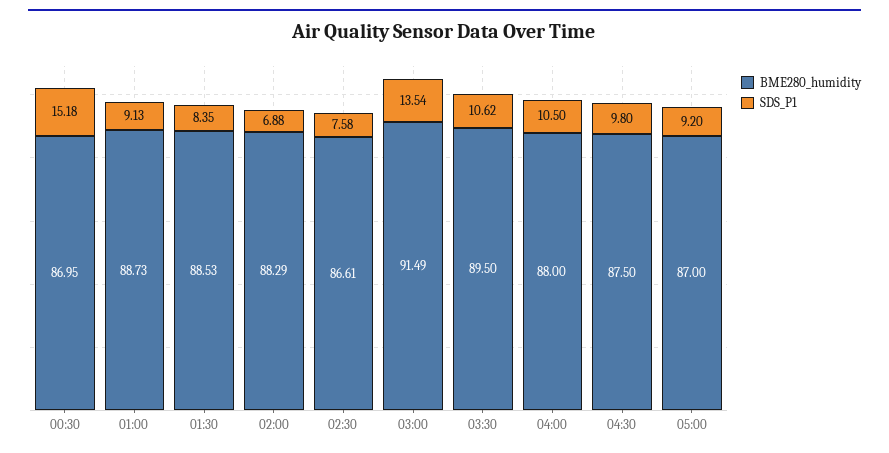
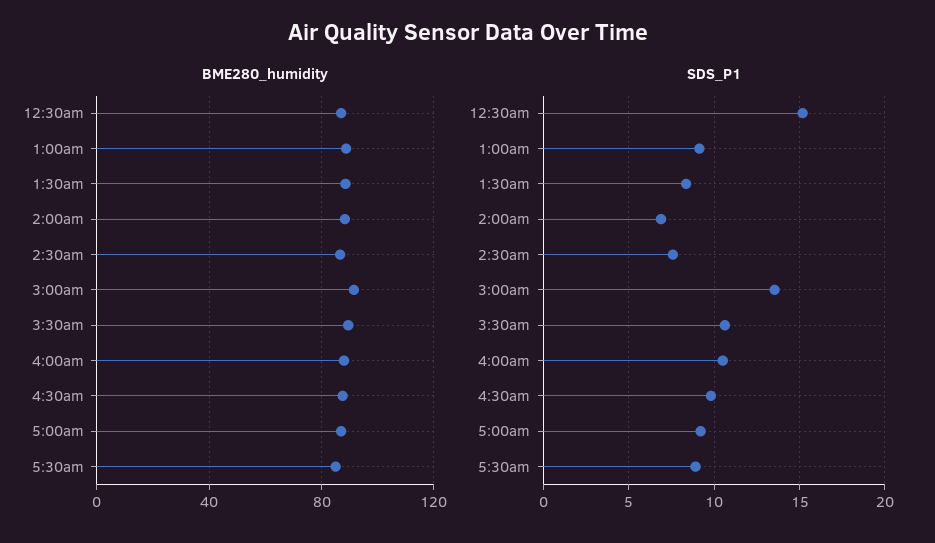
BME280_humidity, 5:30am: none -> 85
SDS_P1, 5:30am: none -> 9

